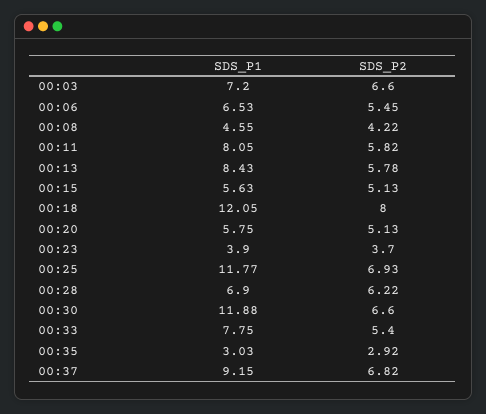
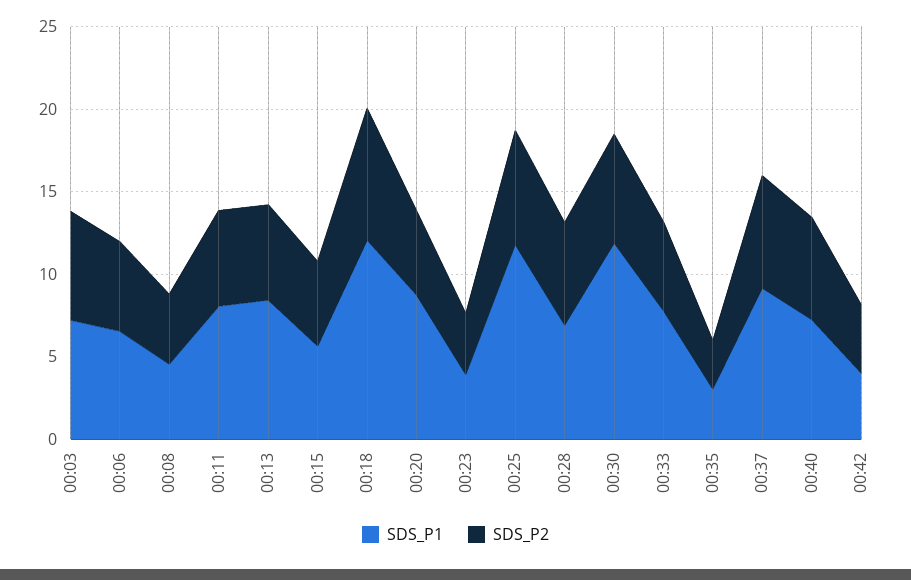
SDS_P1, 00:20: 5.75 -> 9
SDS_P1, 00:40: none -> 7
SDS_P2, 00:40: none -> 6
SDS_P1, 00:42: none -> 4
SDS_P2, 00:42: none -> 4

